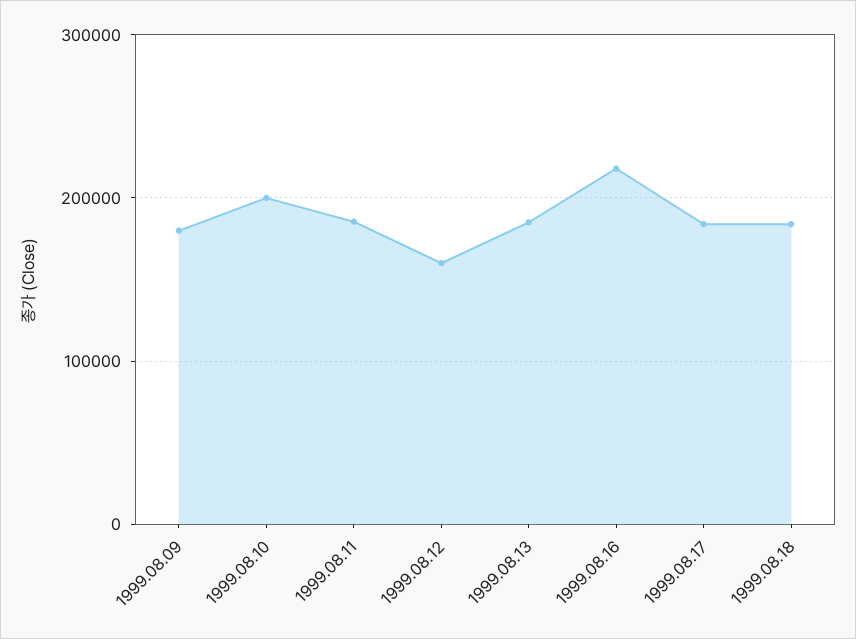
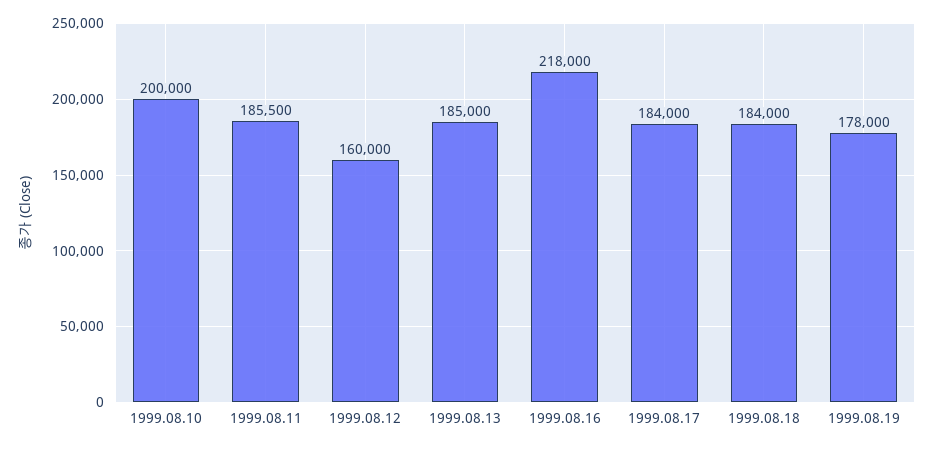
1999.08.09: 180000 -> none
1999.08.19: none -> 178000

